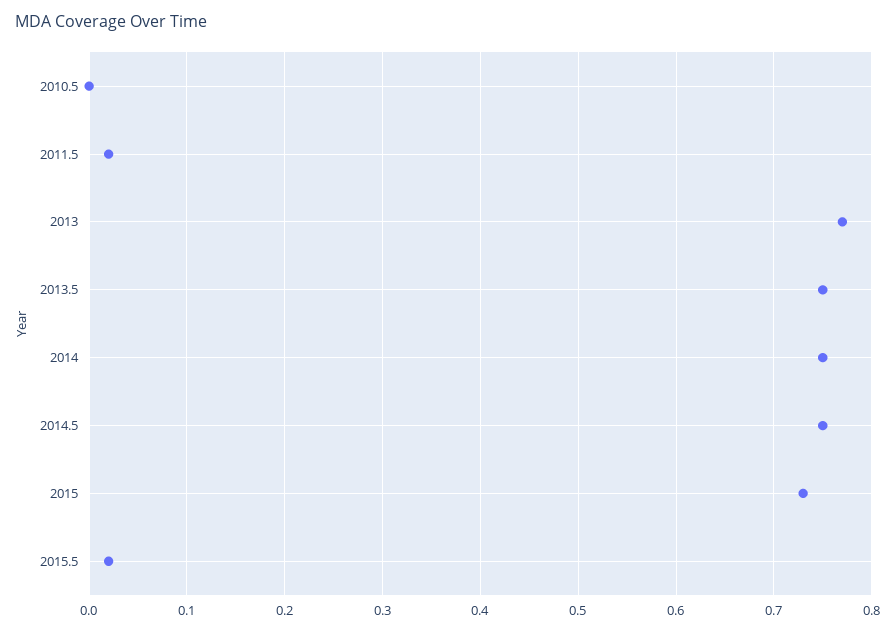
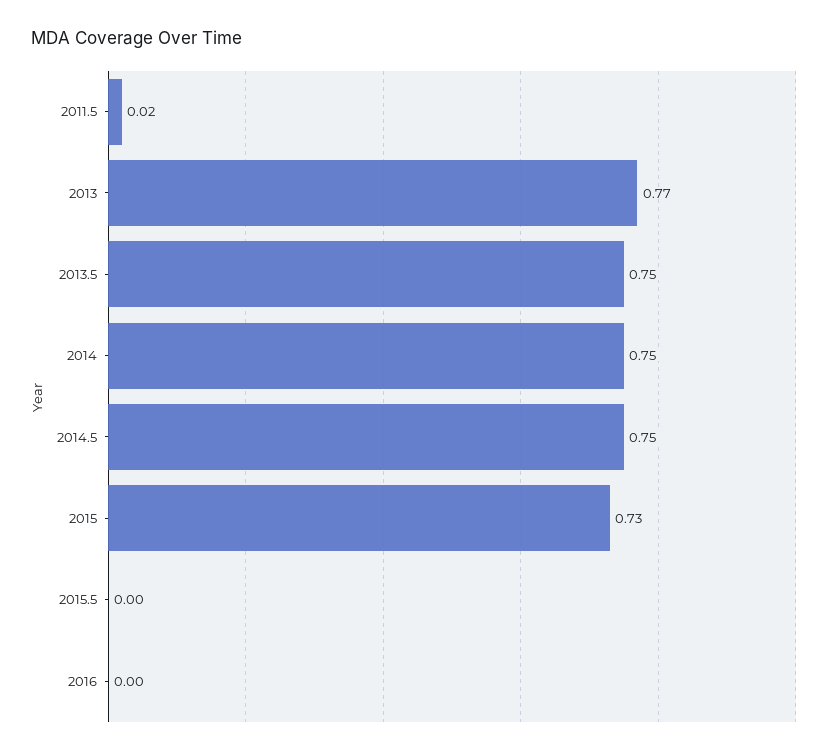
2010.5: 0 -> none
2015.5: 0.02 -> 0
2016: none -> 0

